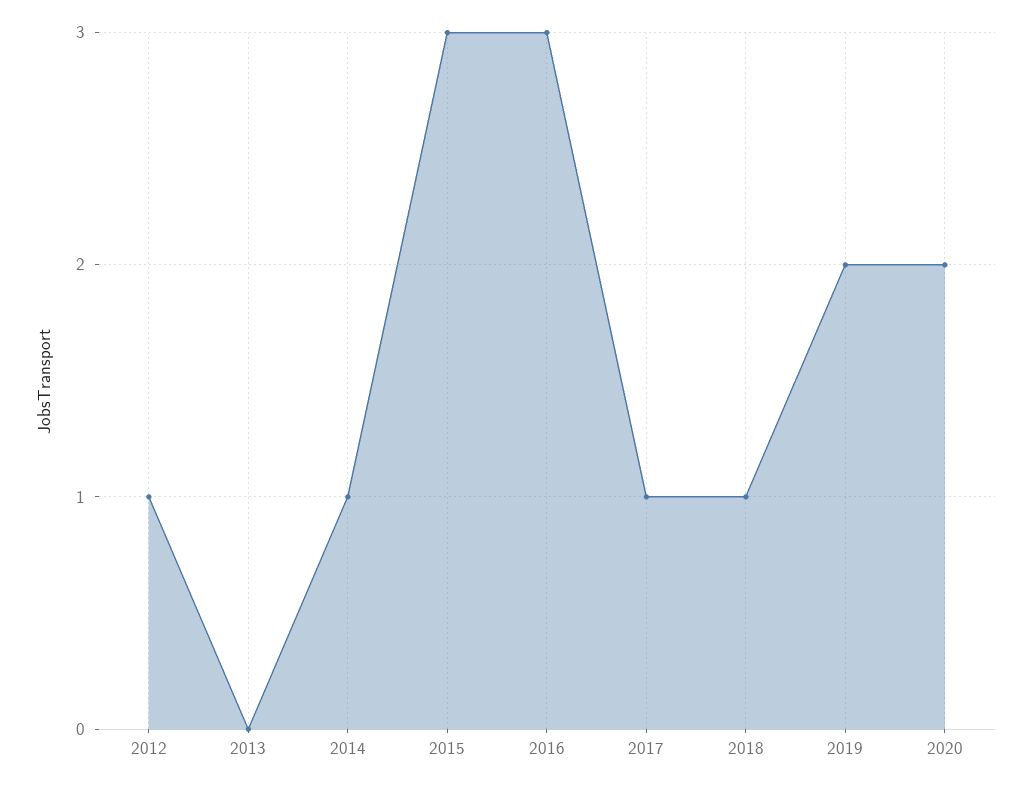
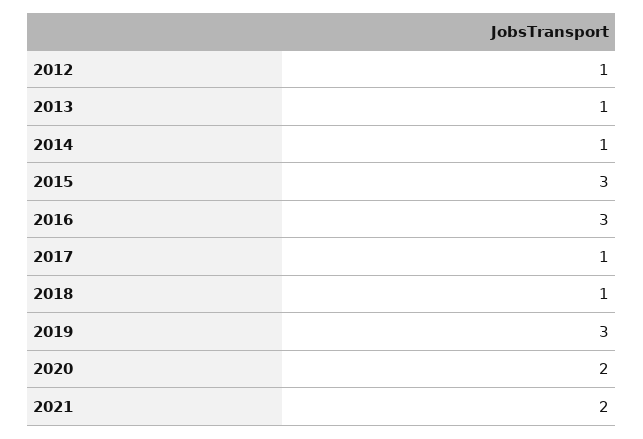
2013: 0 -> 1
2019: 2 -> 3
2021: none -> 2

